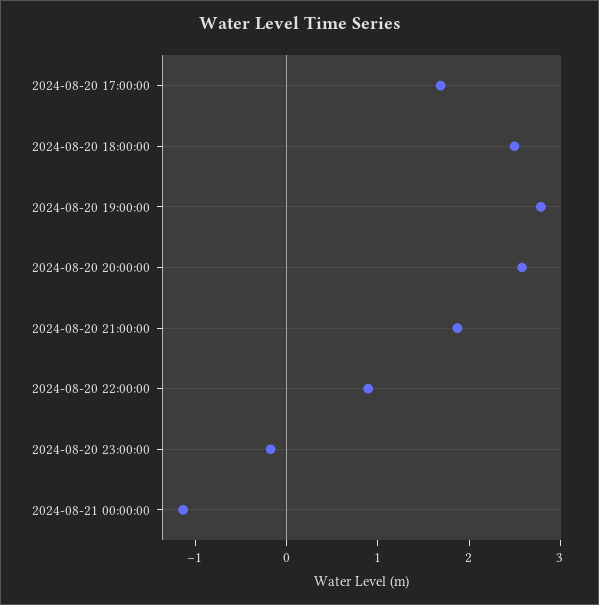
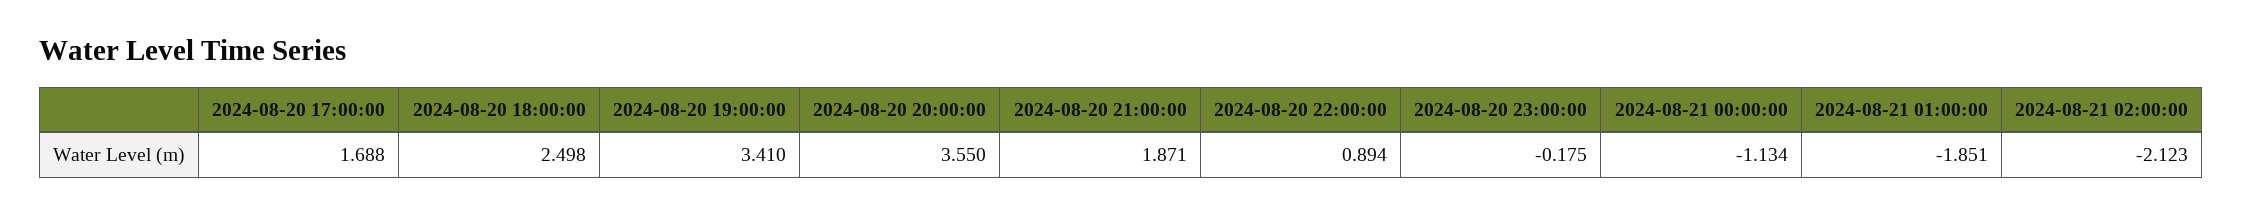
2024-08-20 19:00:00: 2.8 -> 3.41
2024-08-20 20:00:00: 2.6 -> 3.55
2024-08-21 01:00:00: none -> -1.851
2024-08-21 02:00:00: none -> -2.123

